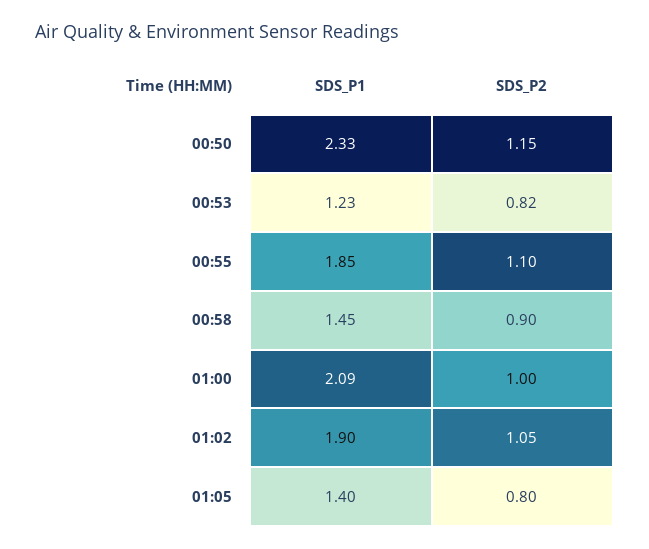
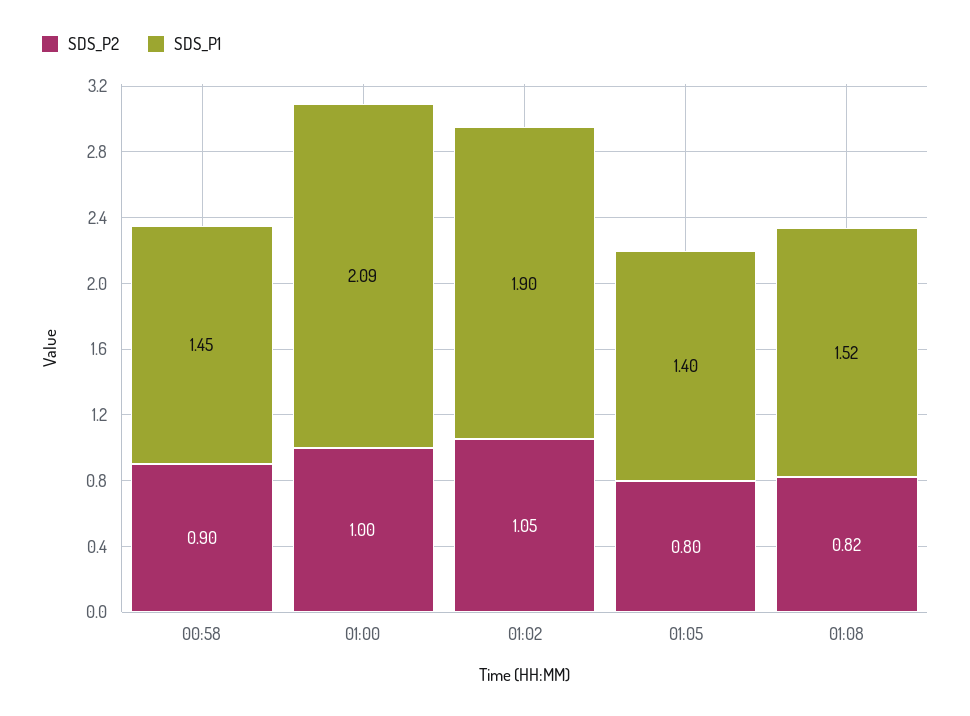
SDS_P1, 00:50: 2.33 -> none
SDS_P2, 00:50: 1.15 -> none
SDS_P1, 00:53: 1.23 -> none
SDS_P2, 00:53: 0.82 -> none
SDS_P1, 00:55: 1.85 -> none
SDS_P2, 00:55: 1.1 -> none
SDS_P2, 01:08: none -> 0.82
SDS_P1, 01:08: none -> 1.52

